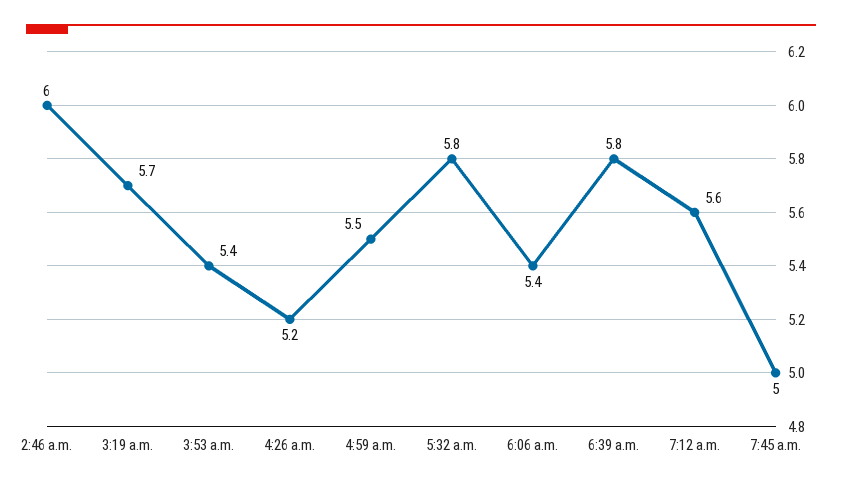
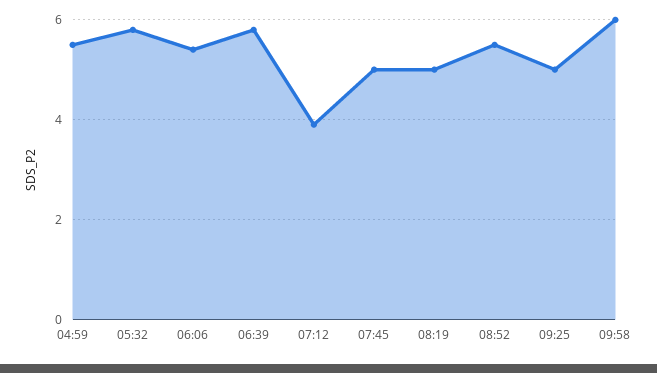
2:46 a.m.: 6 -> none
3:19 a.m.: 5.7 -> none
3:53 a.m.: 5.4 -> none
4:26 a.m.: 5.2 -> none
7:12 a.m.: 5.6 -> 4
08:19: none -> 5
08:52: none -> 5.5
09:25: none -> 5
09:58: none -> 6

